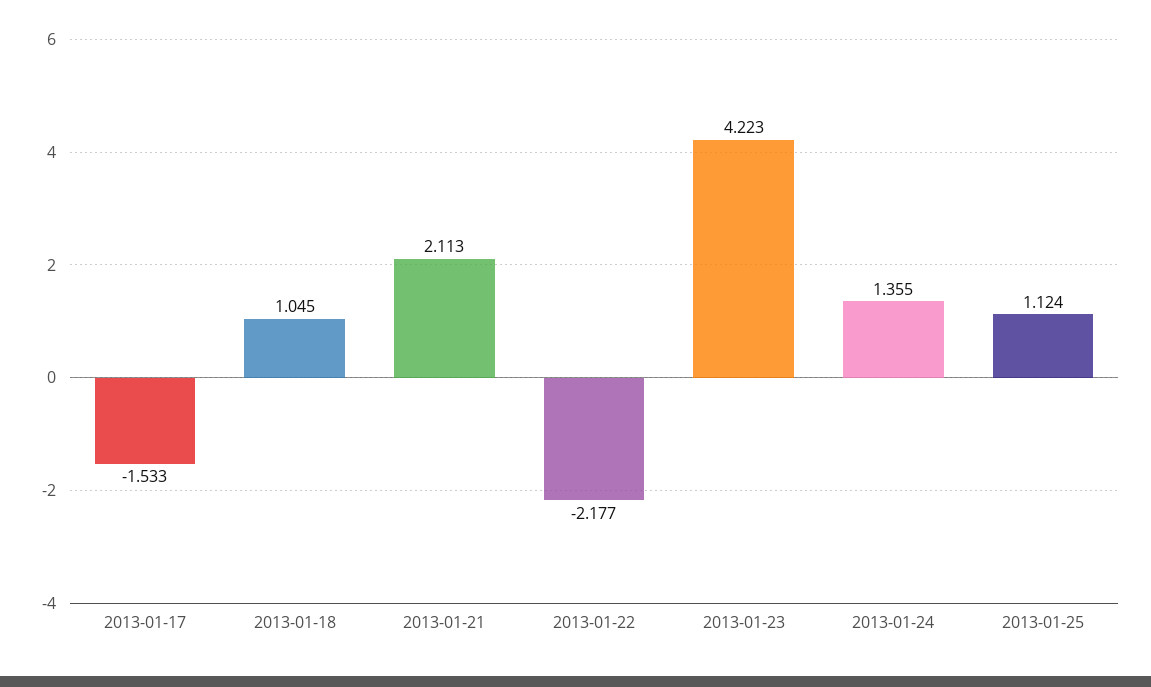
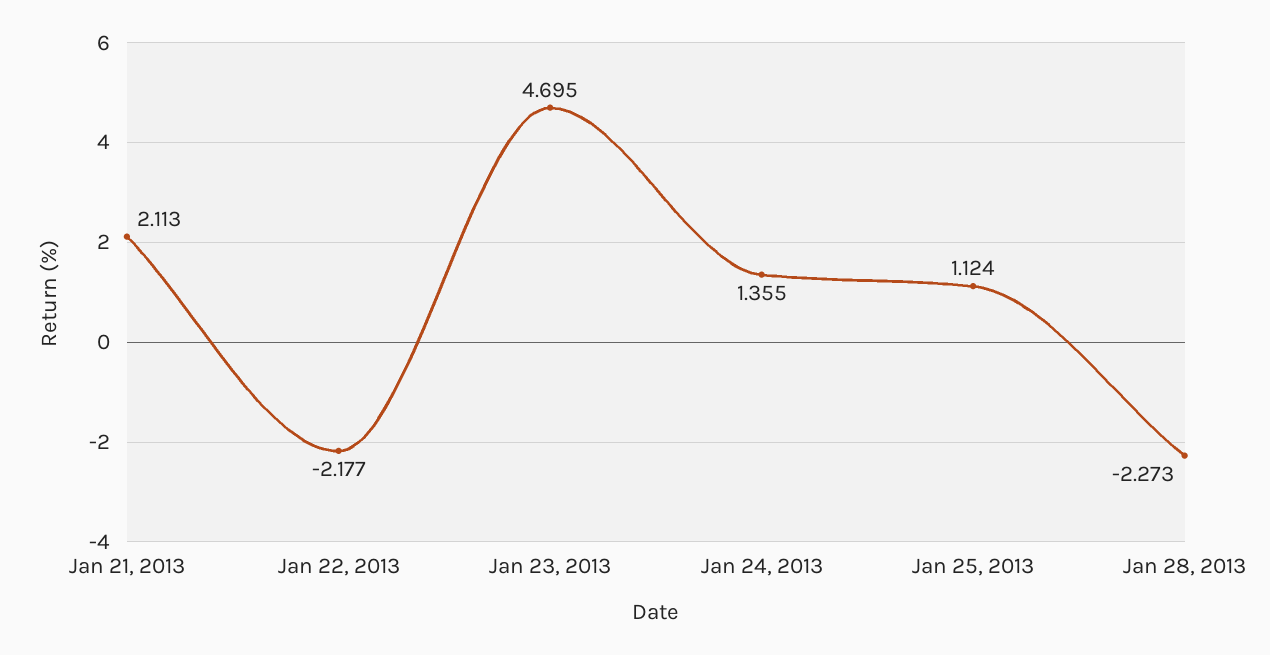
2013-01-17: -1.533 -> none
2013-01-18: 1.045 -> none
2013-01-23: 4.223 -> 4.695
Jan 28, 2013: none -> -2.273

